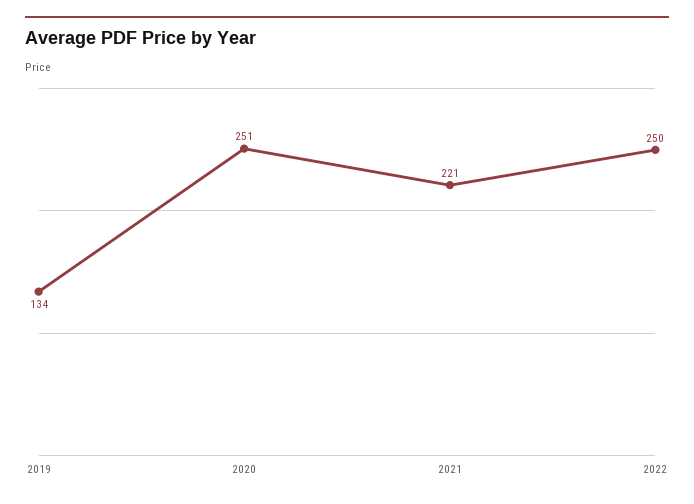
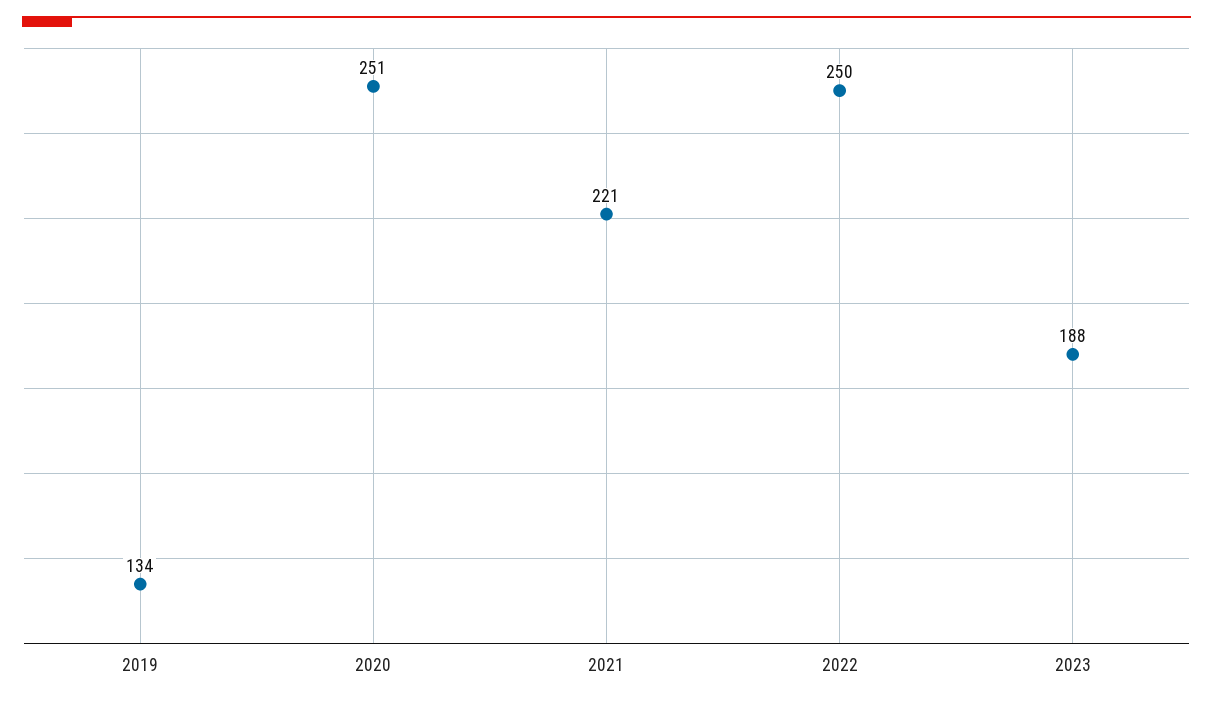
2023: none -> 188

